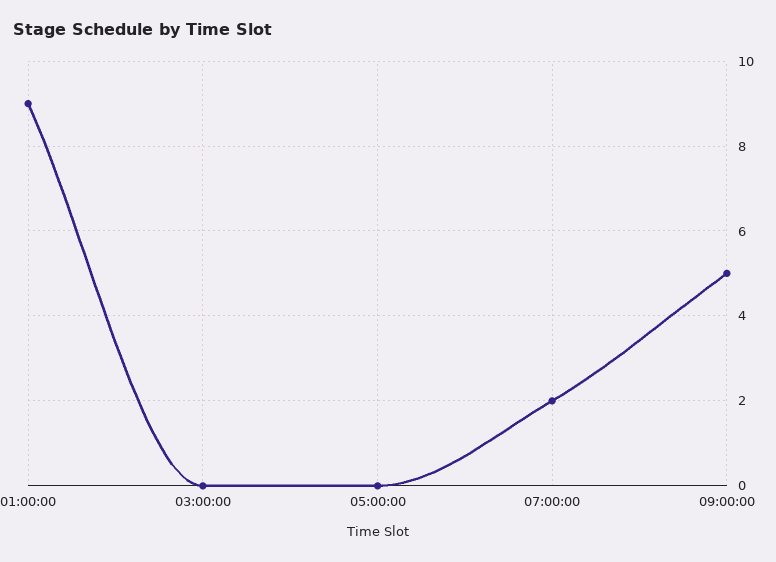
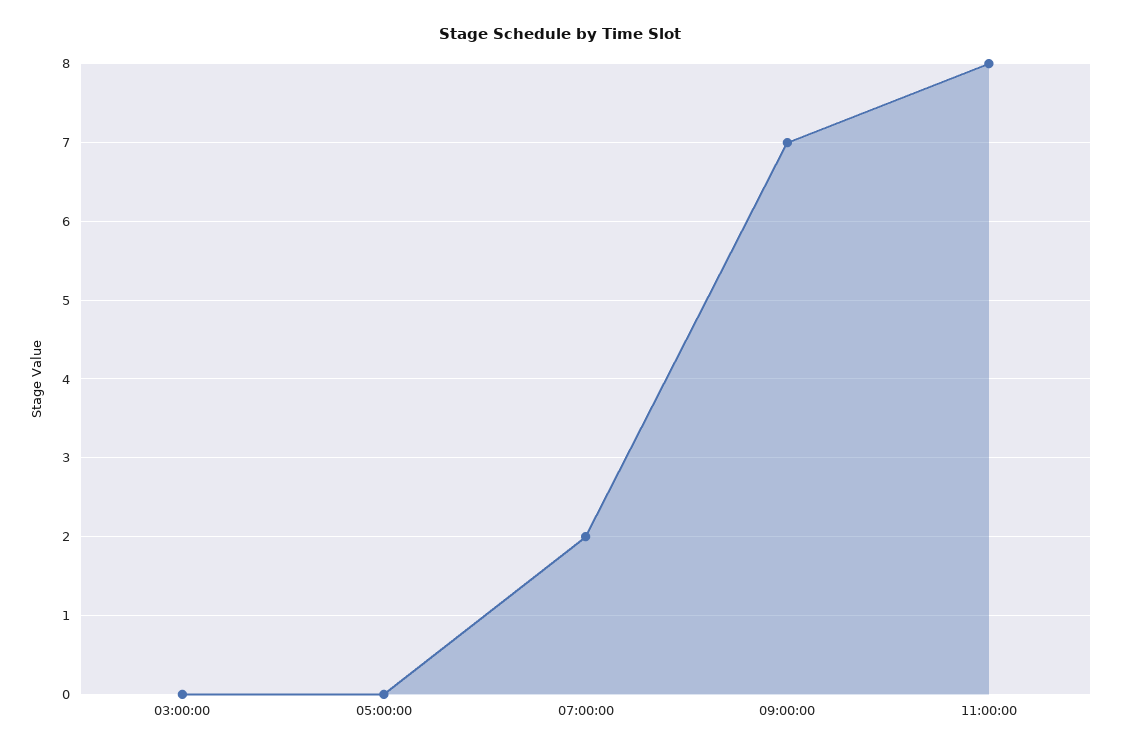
01:00:00: 9 -> none
09:00:00: 5 -> 7
11:00:00: none -> 8

